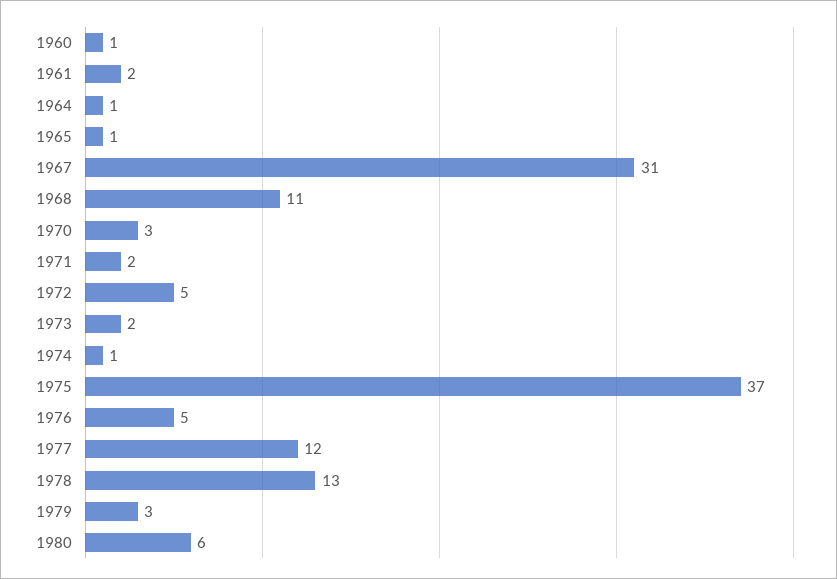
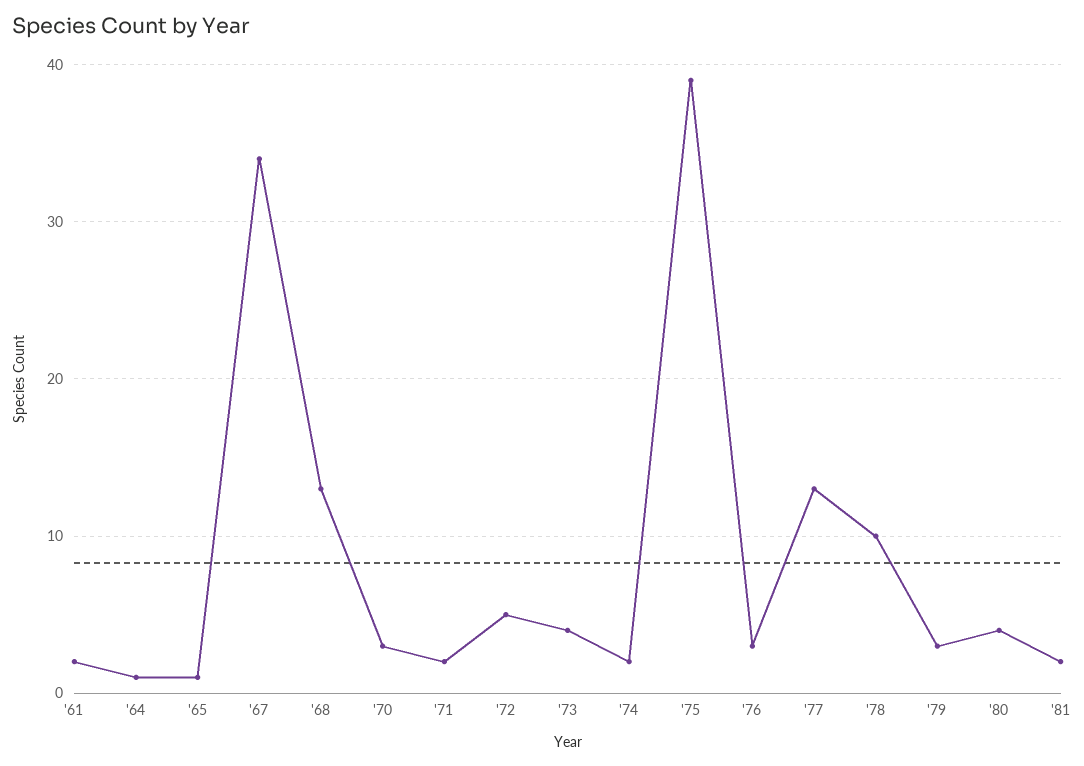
1960: 1 -> none
1967: 31 -> 34
1968: 11 -> 13
1973: 2 -> 4
1974: 1 -> 2
1975: 37 -> 39
1976: 5 -> 3
1977: 12 -> 13
1978: 13 -> 10
1980: 6 -> 4
'81: none -> 2

